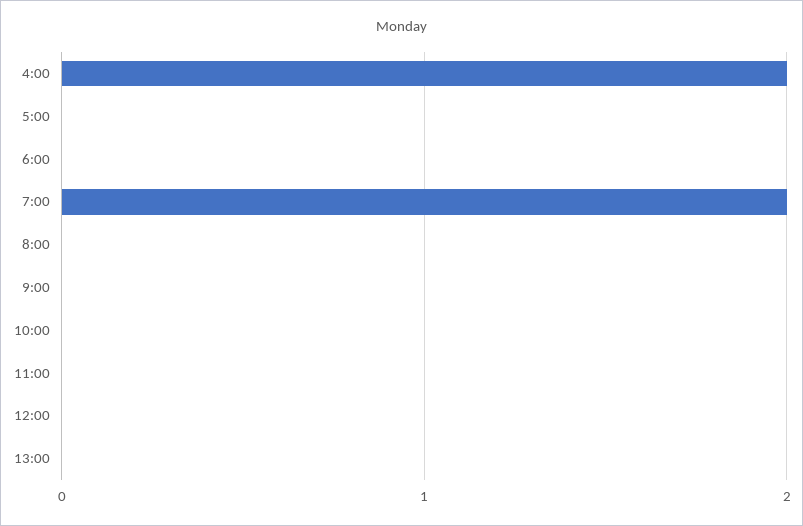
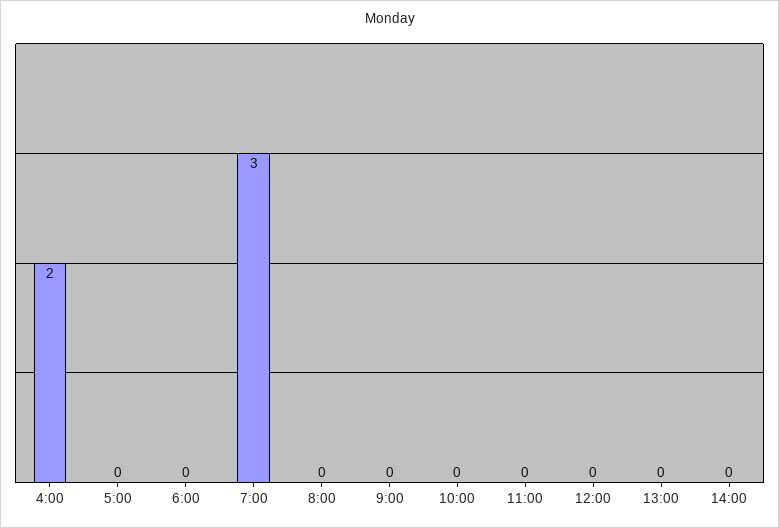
7:00: 2 -> 3
14:00: none -> 0

